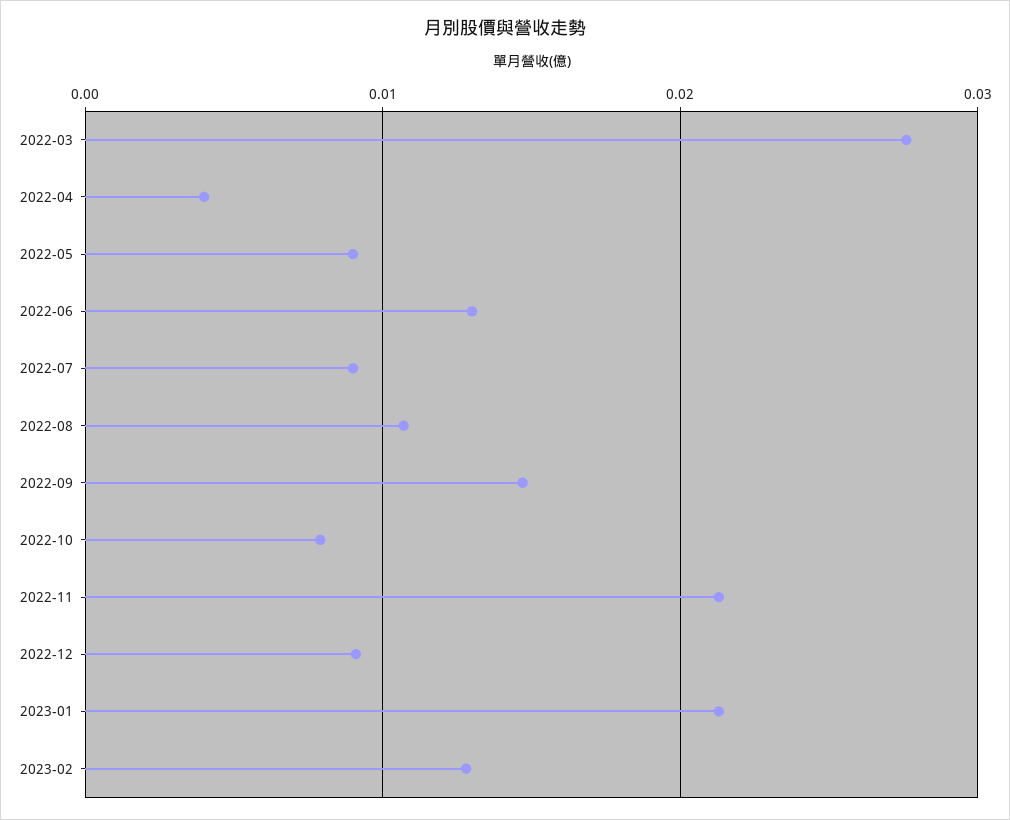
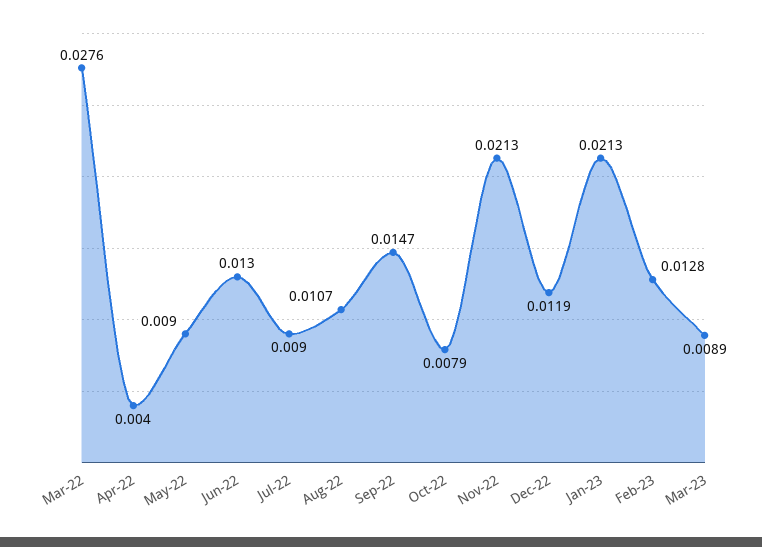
2022-12: 0.009 -> 0.0119
Mar-23: none -> 0.0089

